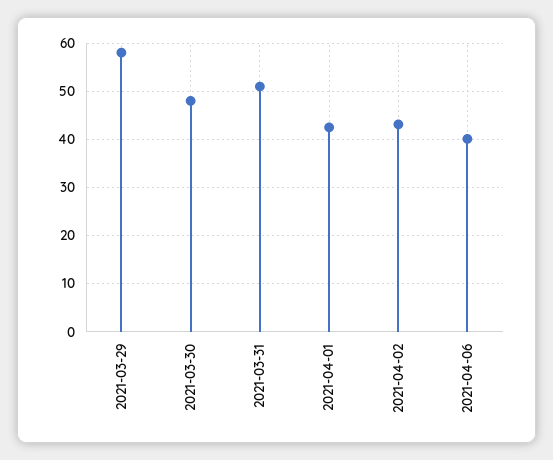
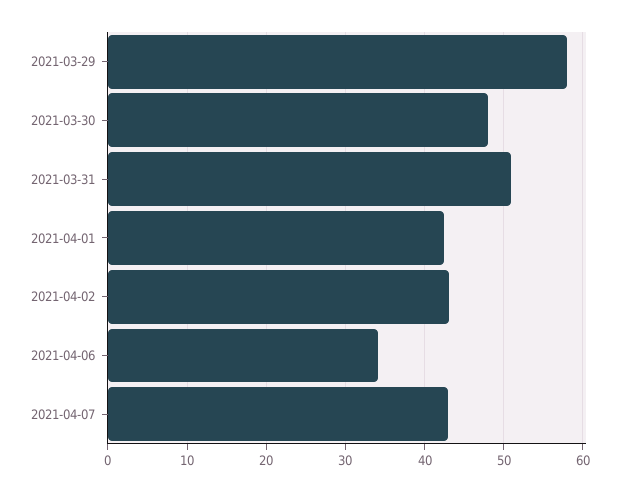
2021-04-06: 40 -> 34
2021-04-07: none -> 43

